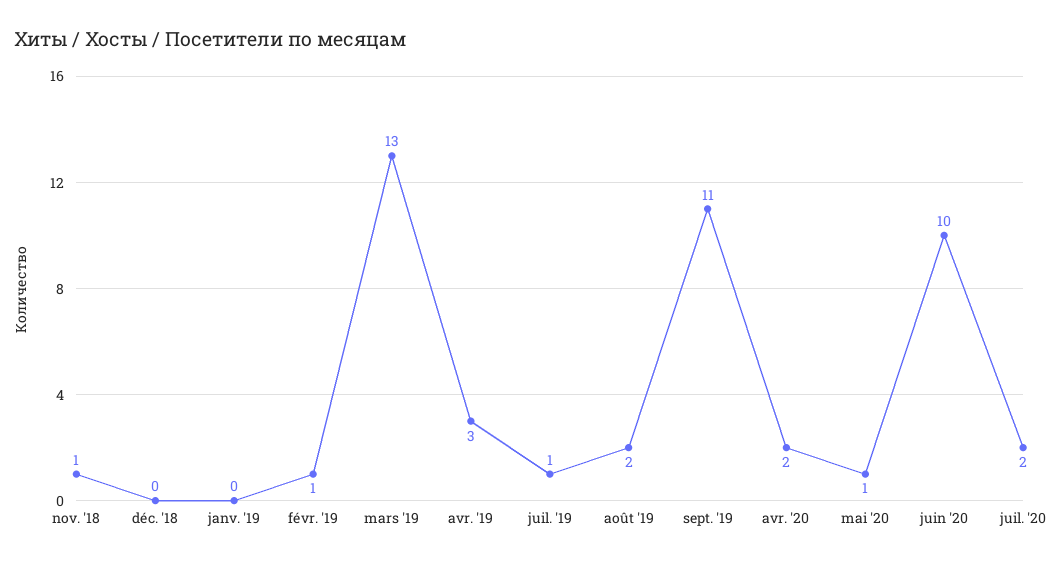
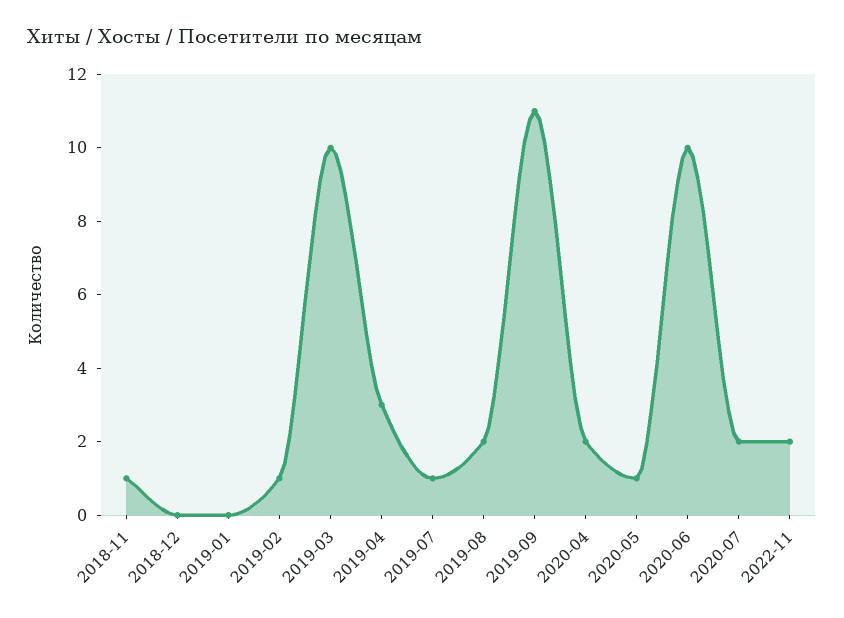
mars '19: 13 -> 10
2022-11: none -> 2

